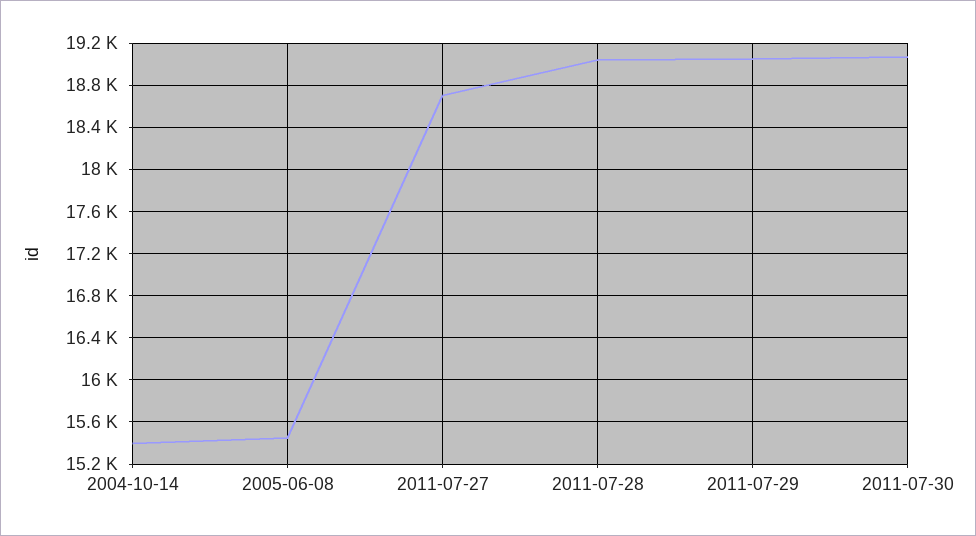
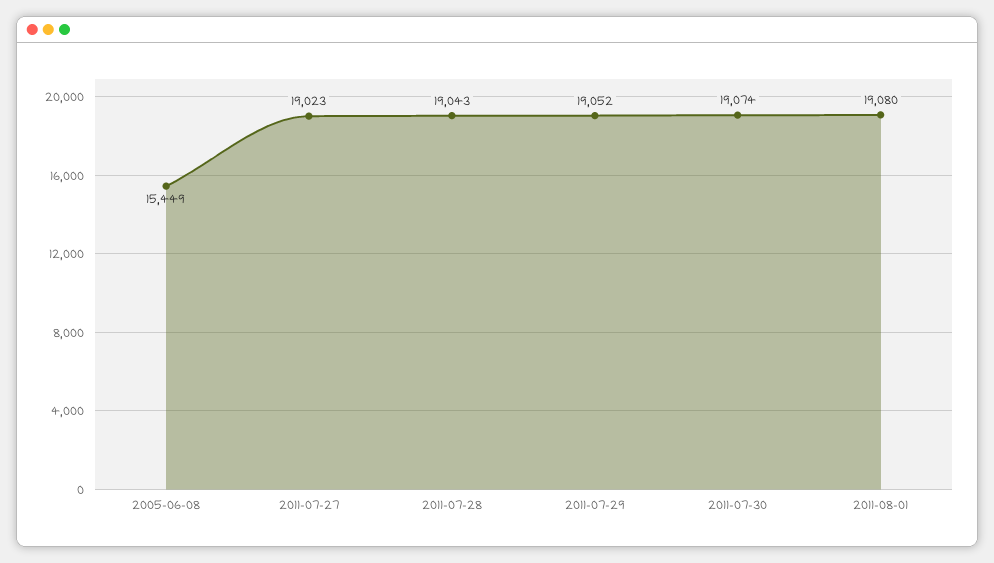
2004-10-14: 15400 -> none
2011-07-27: 18700 -> 19023
2011-08-01: none -> 19080

